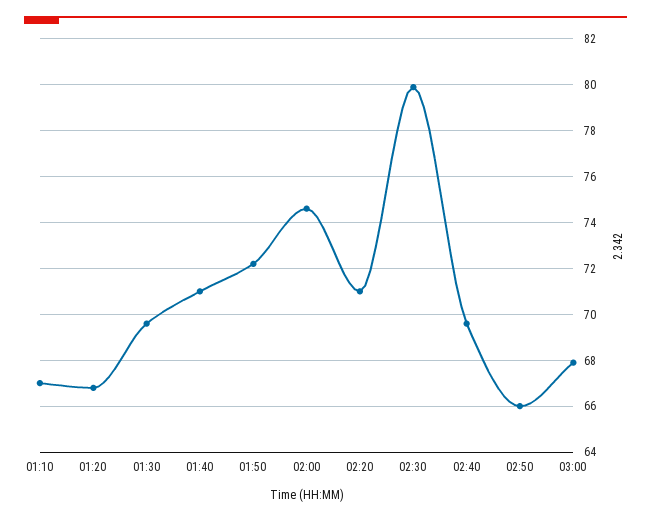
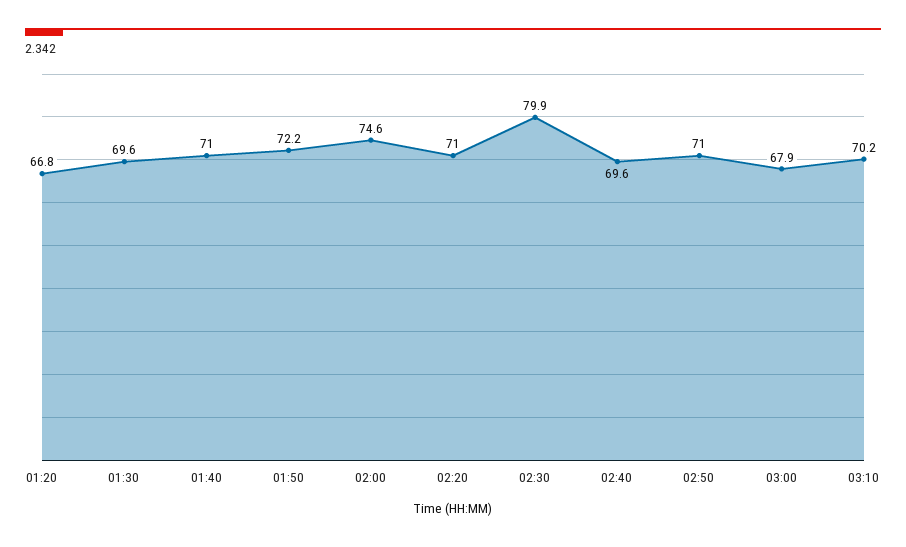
01:10: 67 -> none
02:50: 66 -> 71
03:10: none -> 70.2

